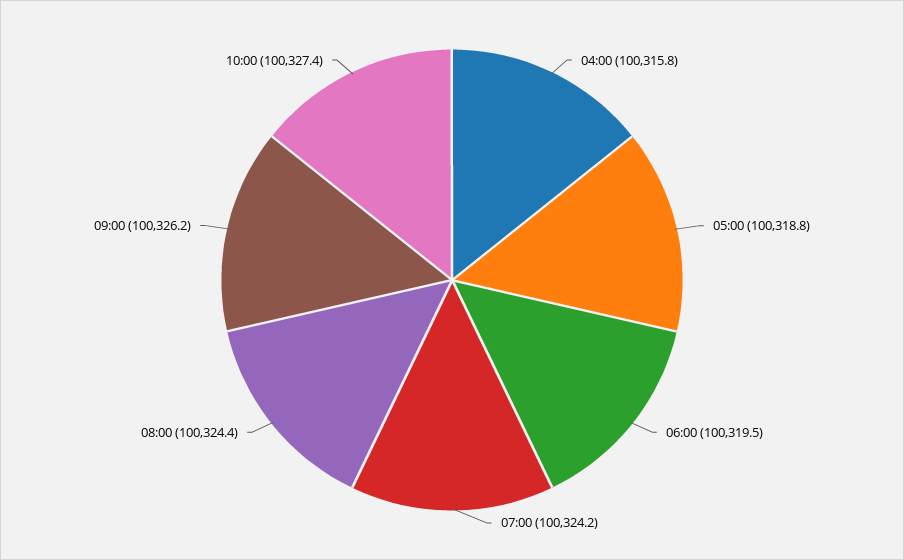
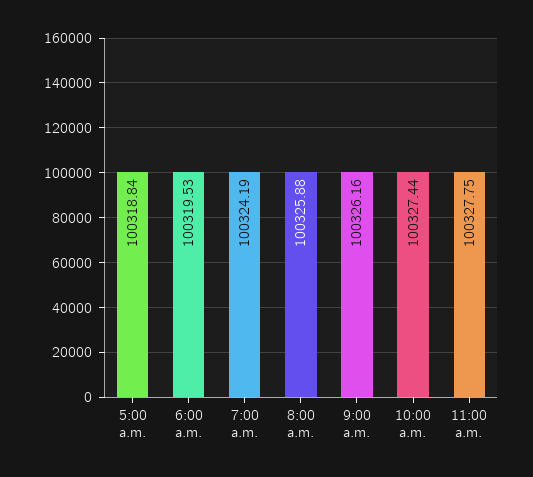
04:00: 100315.8 -> none
08:00: 100324.4 -> 100325.88
11:00 a.m.: none -> 100327.75

